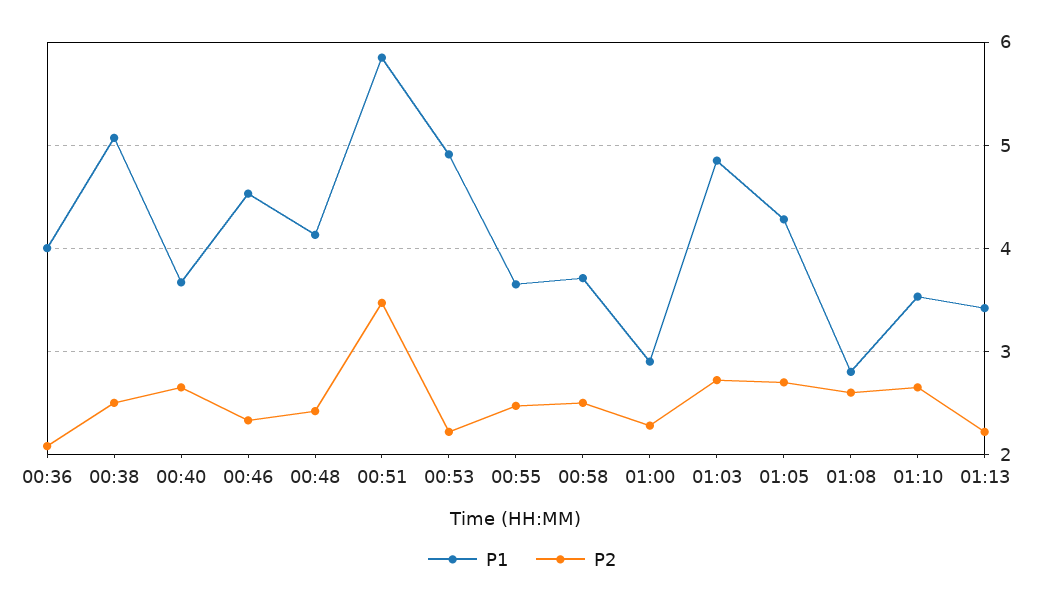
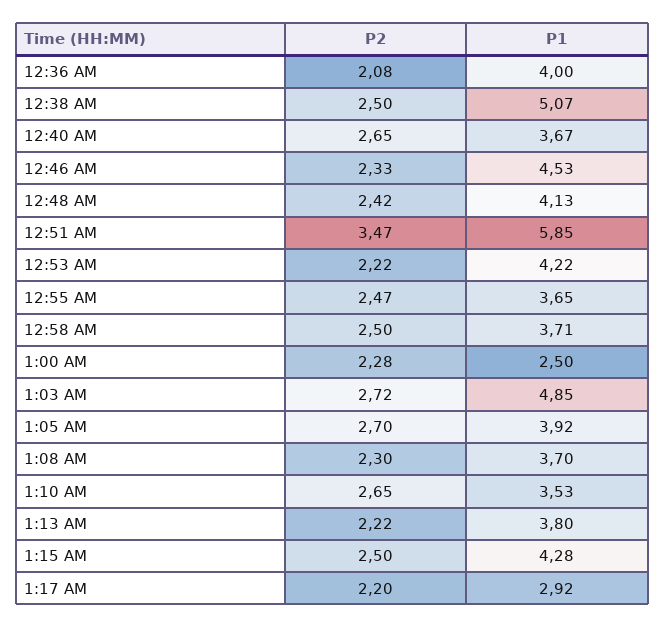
P1, 00:53: 4.9 -> 4.22
P1, 01:00: 2.9 -> 2.5
P1, 01:05: 4.3 -> 3.92
P1, 01:08: 2.8 -> 3.7
P2, 01:08: 2.6 -> 2.3
P1, 01:13: 3.4 -> 3.8
P2, 1:15 AM: none -> 2.5
P1, 1:15 AM: none -> 4.28
P2, 1:17 AM: none -> 2.2
P1, 1:17 AM: none -> 2.92

